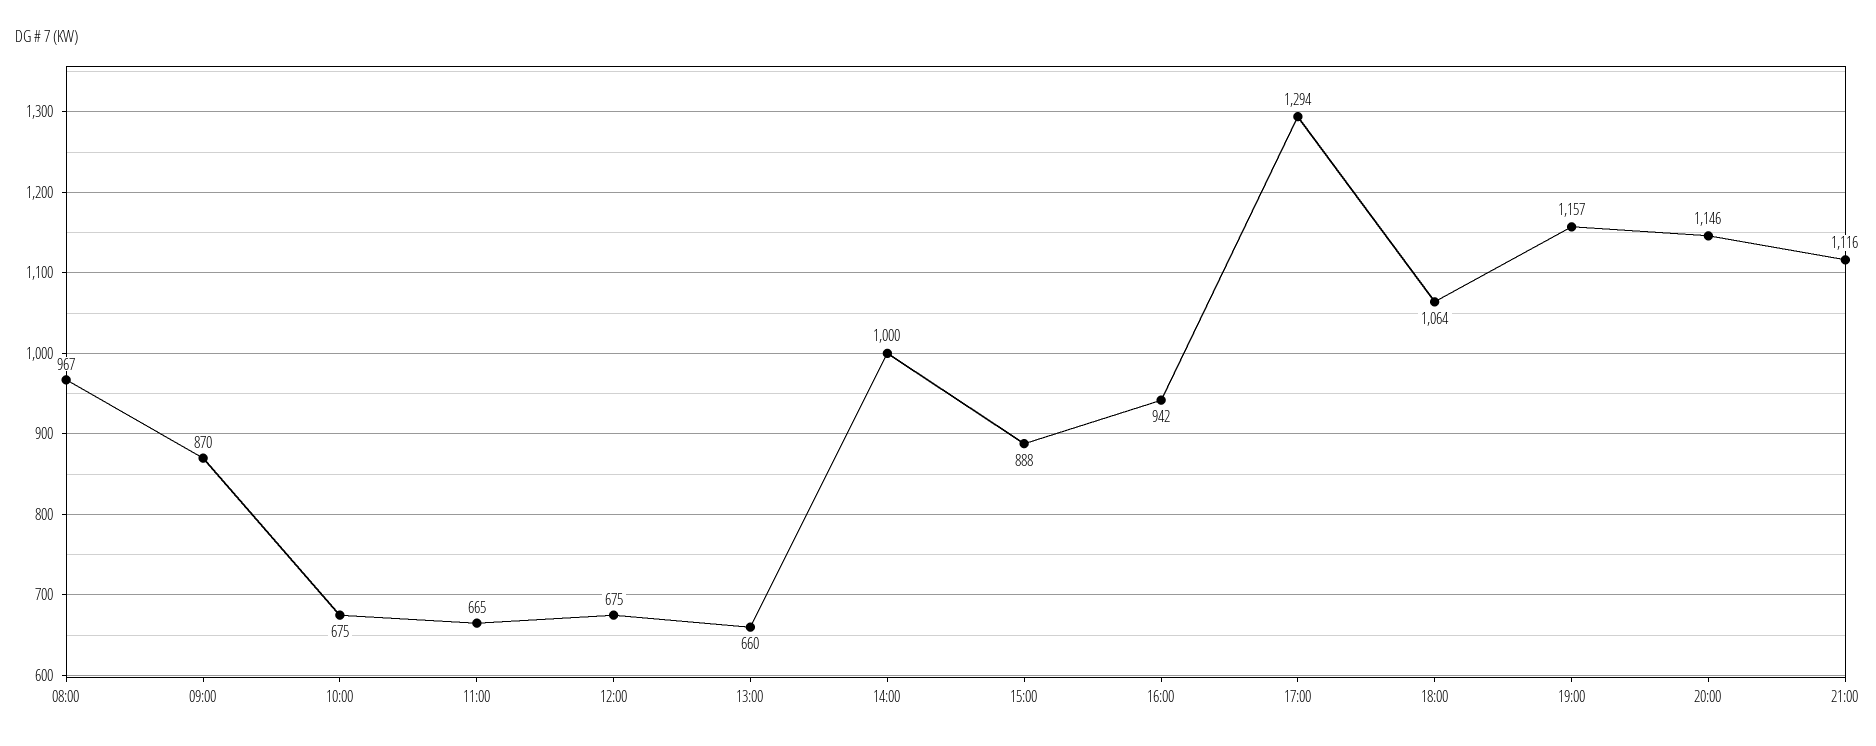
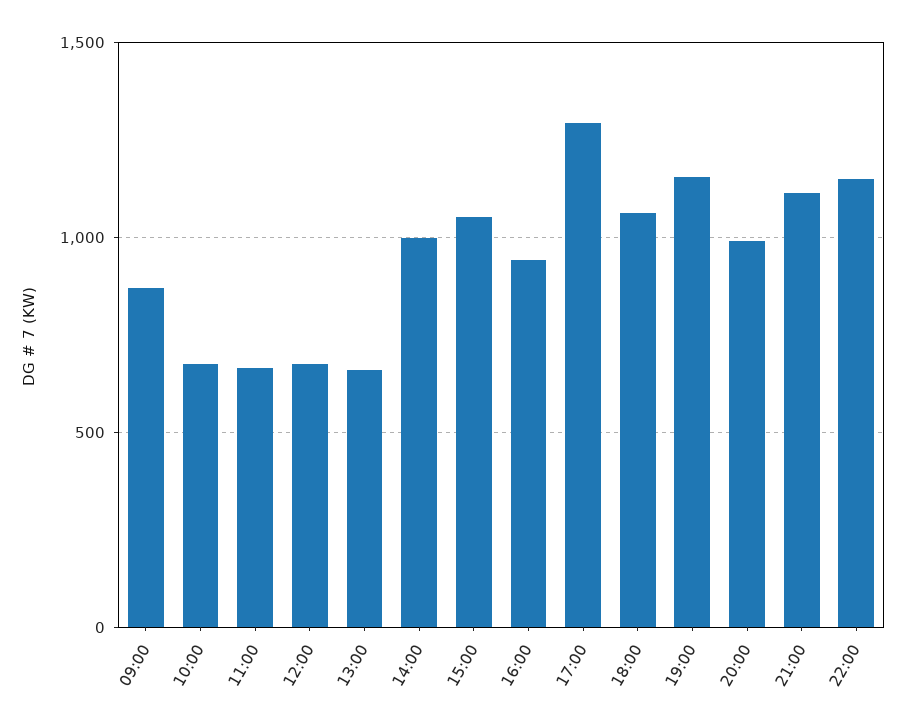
08:00: 967 -> none
15:00: 888 -> 1050
20:00: 1146 -> 1000
22:00: none -> 1150

